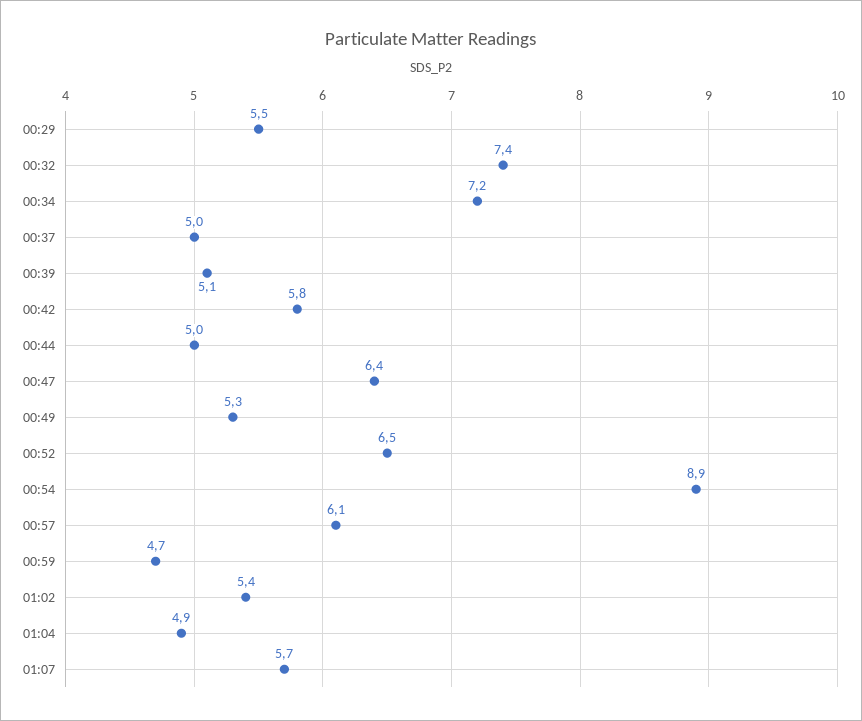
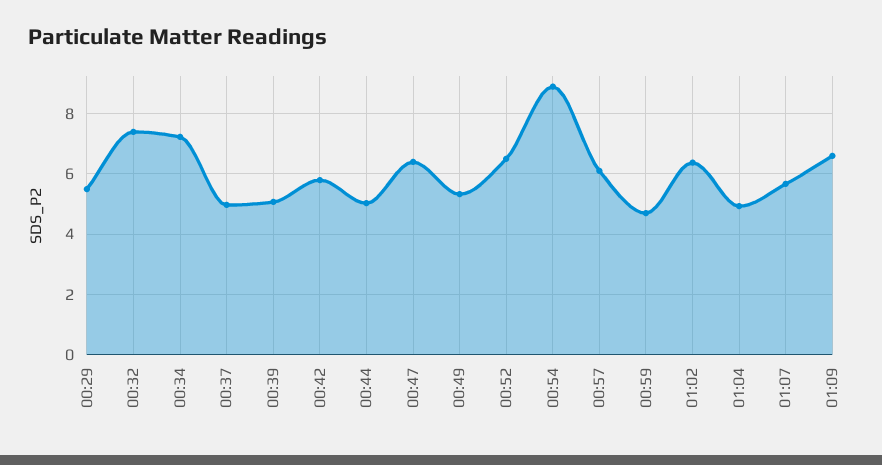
01:02: 5.4 -> 6.4
01:09: none -> 6.6

